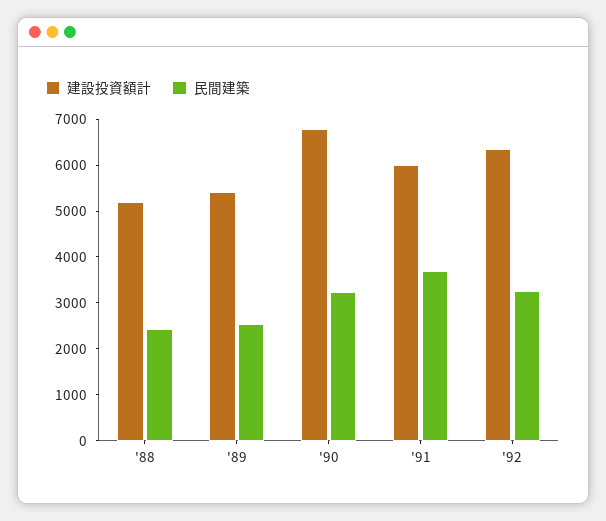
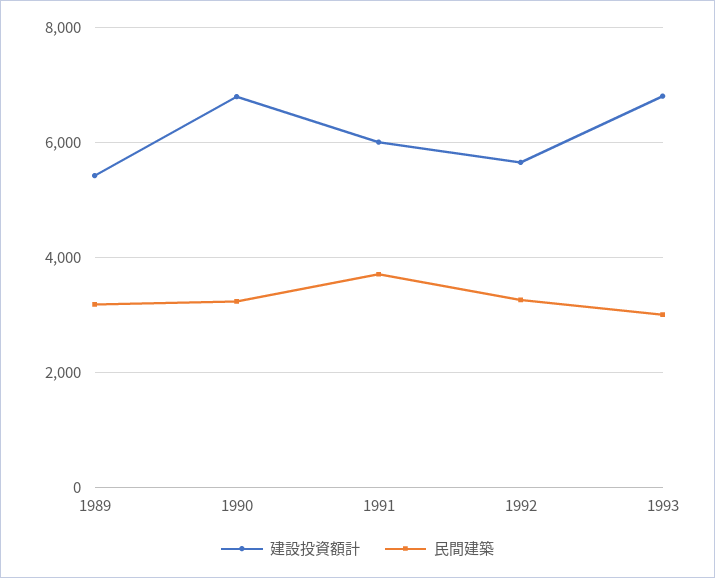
建設投資額計, '88: 5200 -> none
民間建築, '88: 2400 -> none
民間建築, '89: 2600 -> 3200
建設投資額計, '92: 6400 -> 5600
建設投資額計, 1993: none -> 6800
民間建築, 1993: none -> 3000

